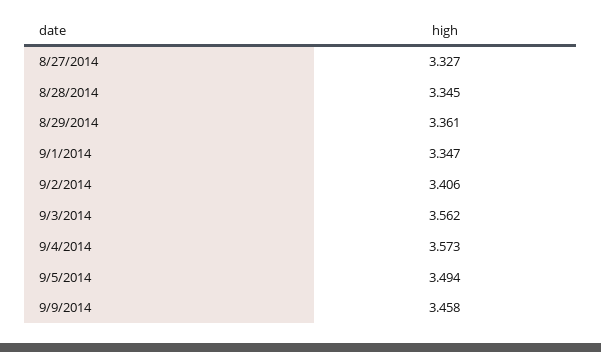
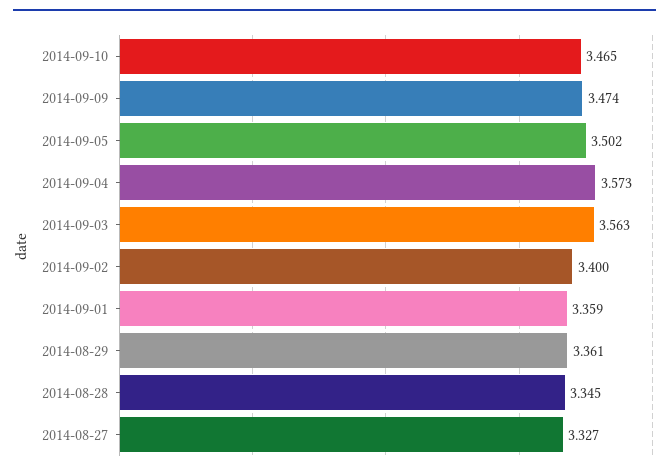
9/1/2014: 3.347 -> 3.359
9/2/2014: 3.406 -> 3.4
9/3/2014: 3.562 -> 3.563
9/5/2014: 3.494 -> 3.502
9/9/2014: 3.458 -> 3.474
2014-09-10: none -> 3.465

